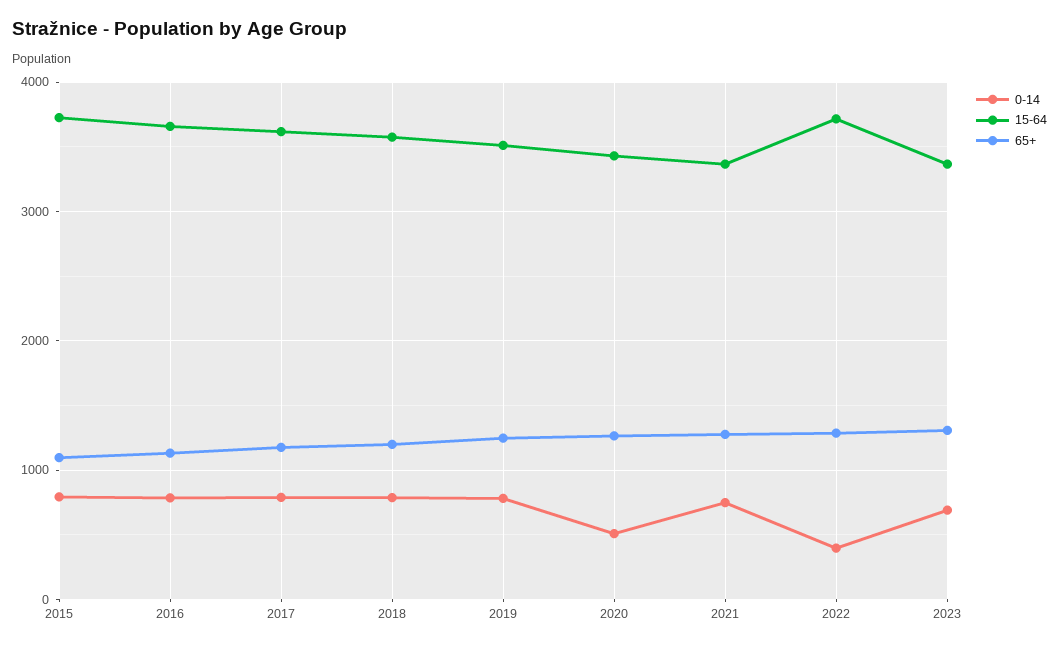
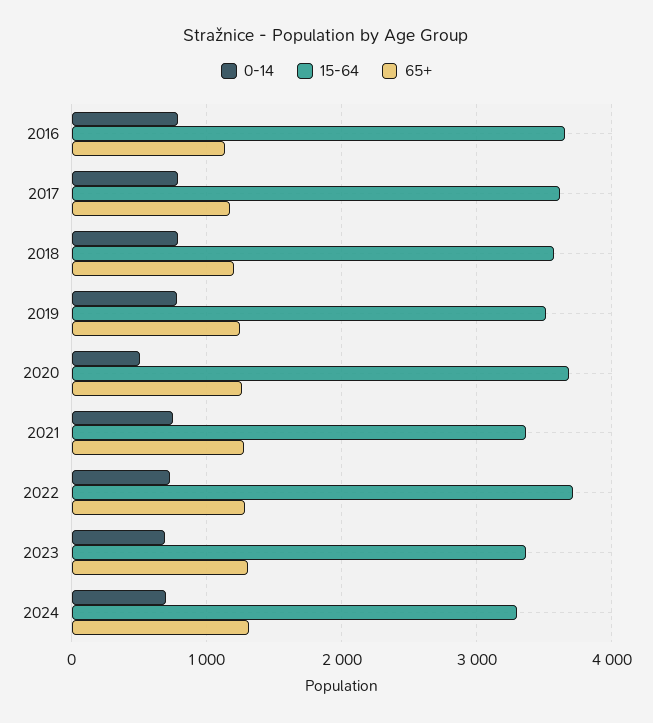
0-14, 2015: 800 -> none
15-64, 2015: 3700 -> none
65+, 2015: 1100 -> none
15-64, 2020: 3400 -> 3700
0-14, 2022: 400 -> 700
0-14, 2024: none -> 700
15-64, 2024: none -> 3300
65+, 2024: none -> 1300

